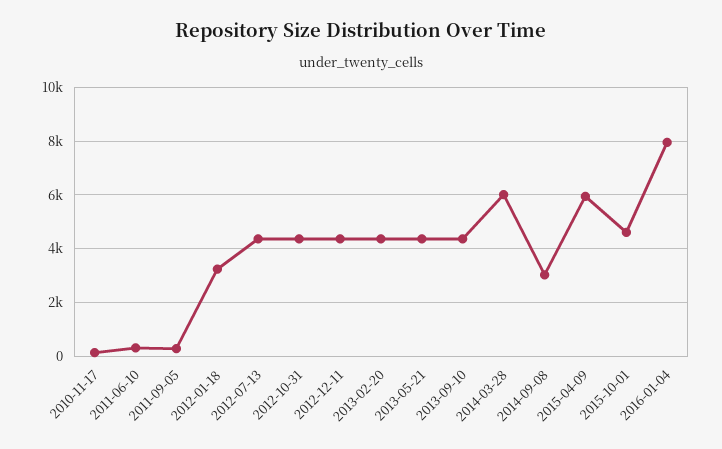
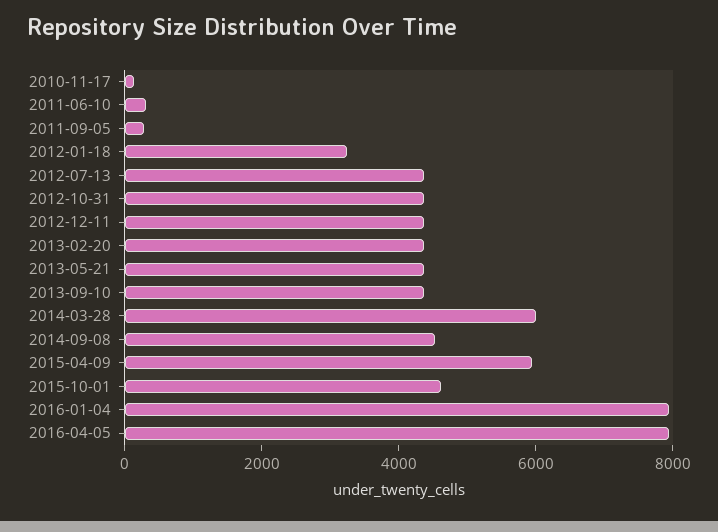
2014-09-08: 3000 -> 4500
2016-04-05: none -> 8000

